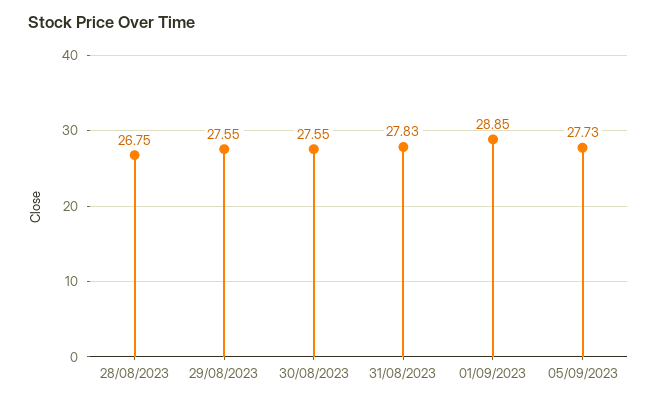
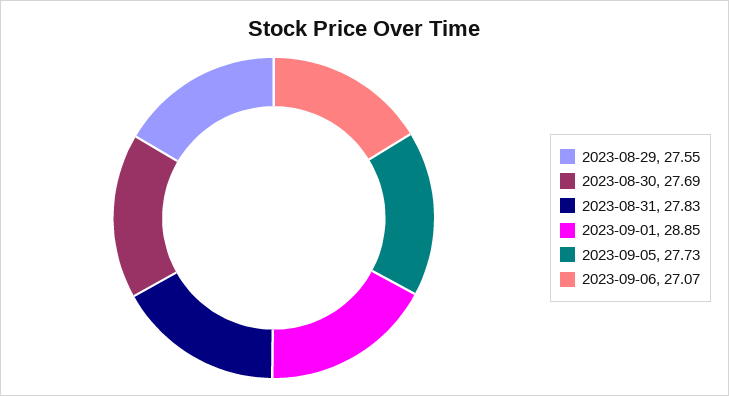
28/08/2023: 26.75 -> none
30/08/2023: 27.55 -> 27.69
2023-09-06: none -> 27.07

